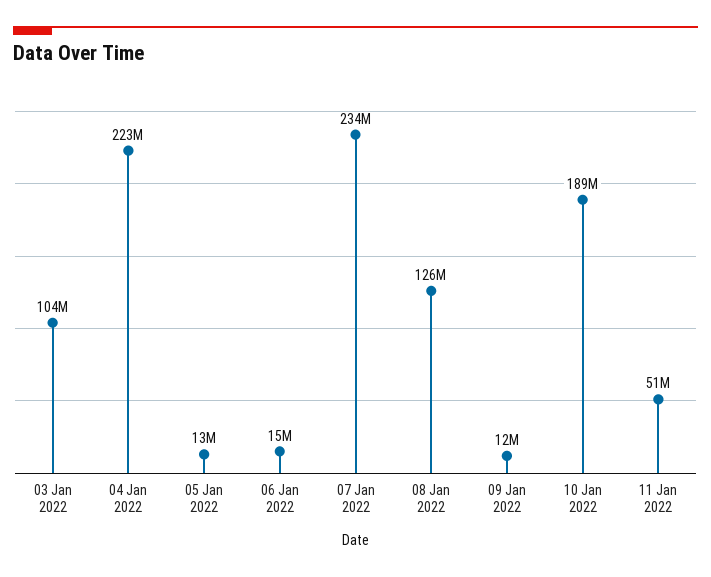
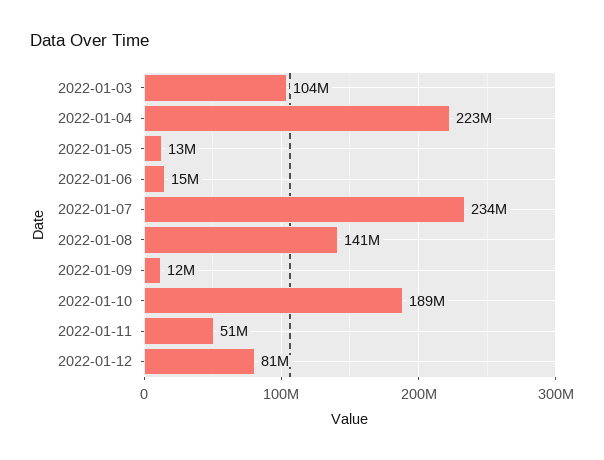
08 Jan 2022: 126000000 -> 141000000
2022-01-12: none -> 81000000

